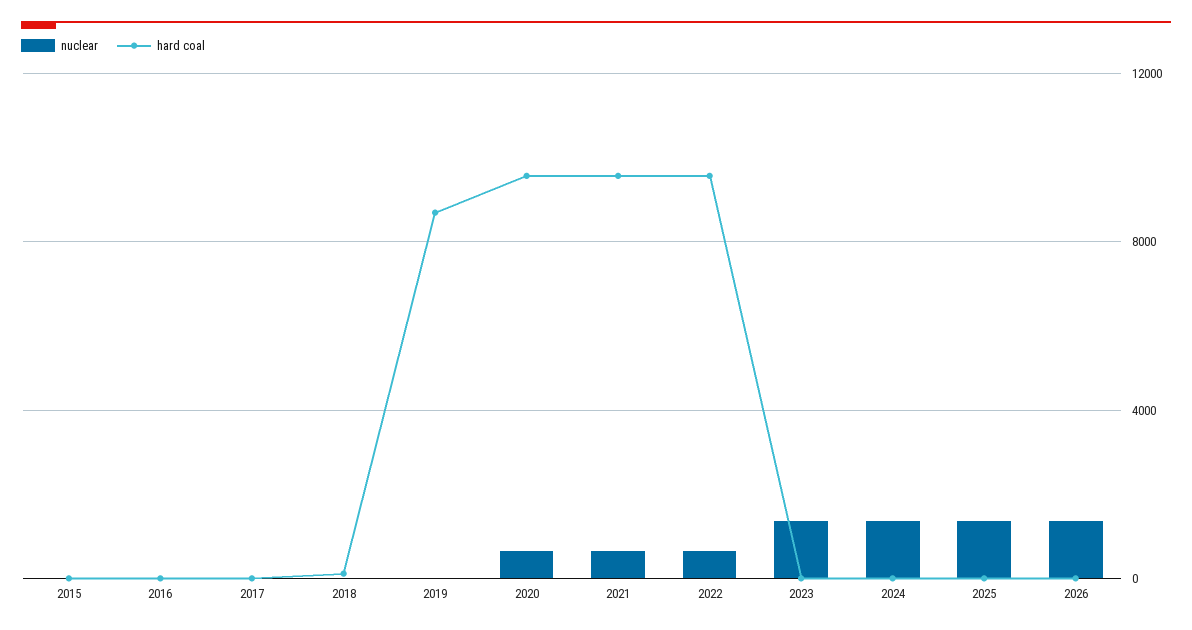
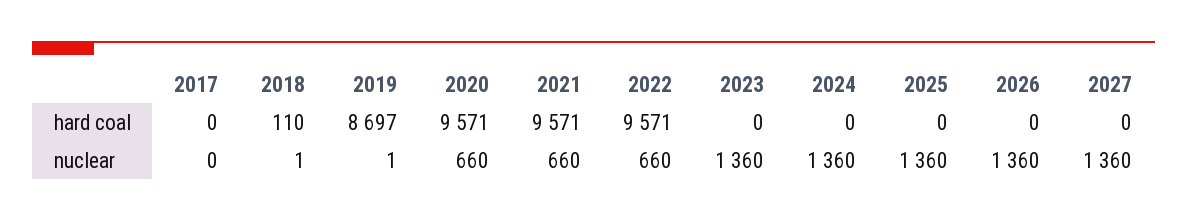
nuclear, 2015: 0 -> none
hard coal, 2015: 0 -> none
nuclear, 2016: 0 -> none
hard coal, 2016: 0 -> none
hard coal, 2027: none -> 0
nuclear, 2027: none -> 1360

